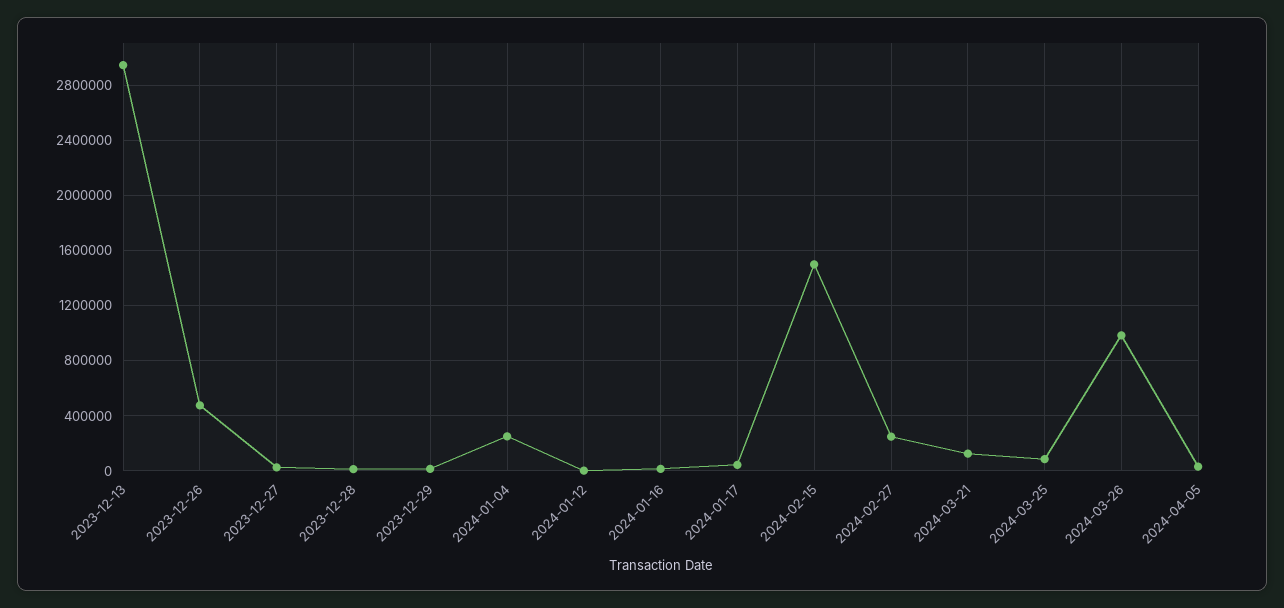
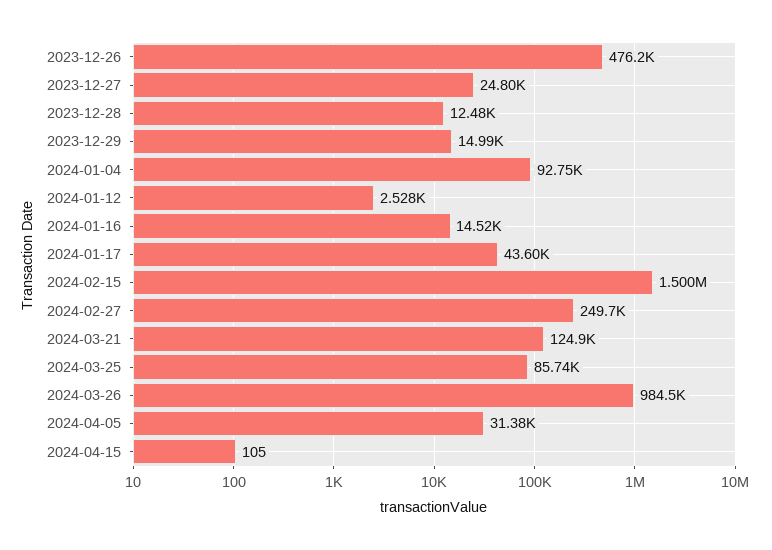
2023-12-13: 2950000 -> none
2024-01-04: 250000 -> 92750
2024-04-15: none -> 105

